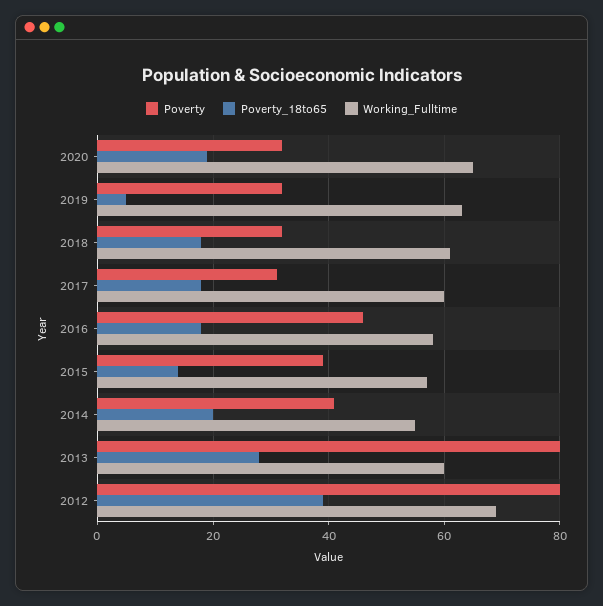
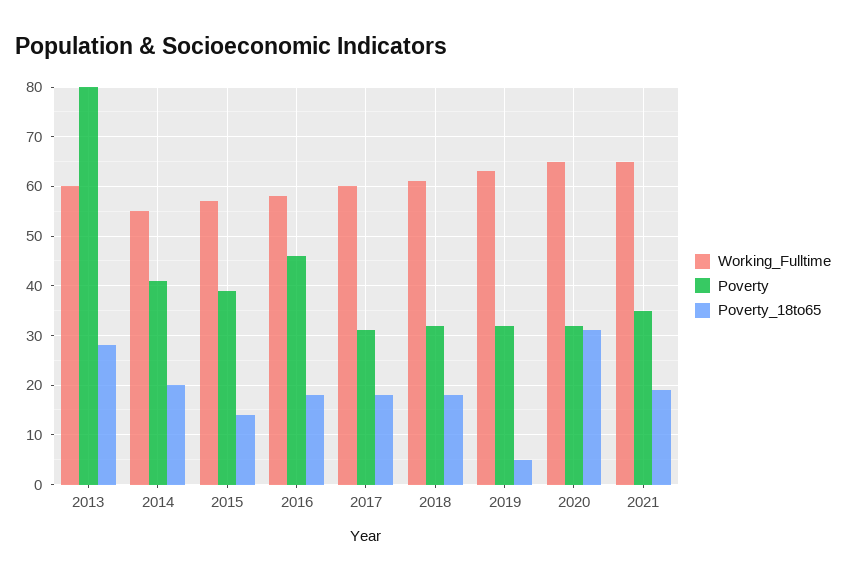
Poverty_18to65, 2020: 20 -> 30
Poverty, 2012: 80 -> none
Poverty_18to65, 2012: 40 -> none
Working_Fulltime, 2012: 70 -> none
Working_Fulltime, 2021: none -> 65
Poverty, 2021: none -> 35
Poverty_18to65, 2021: none -> 20

